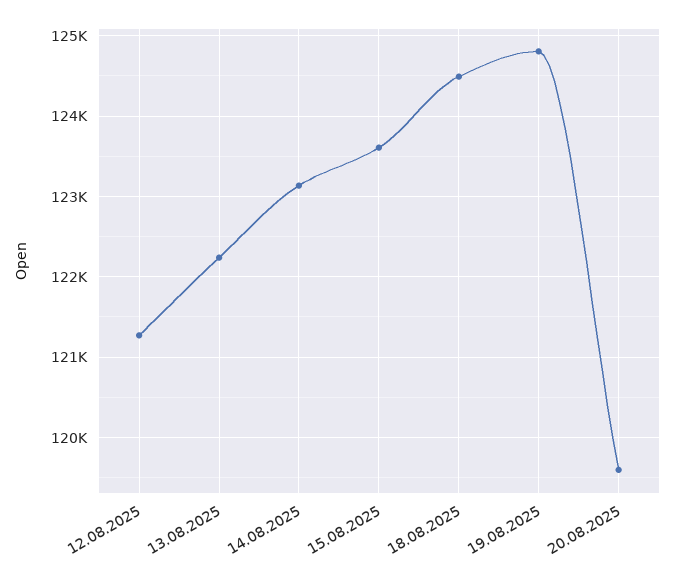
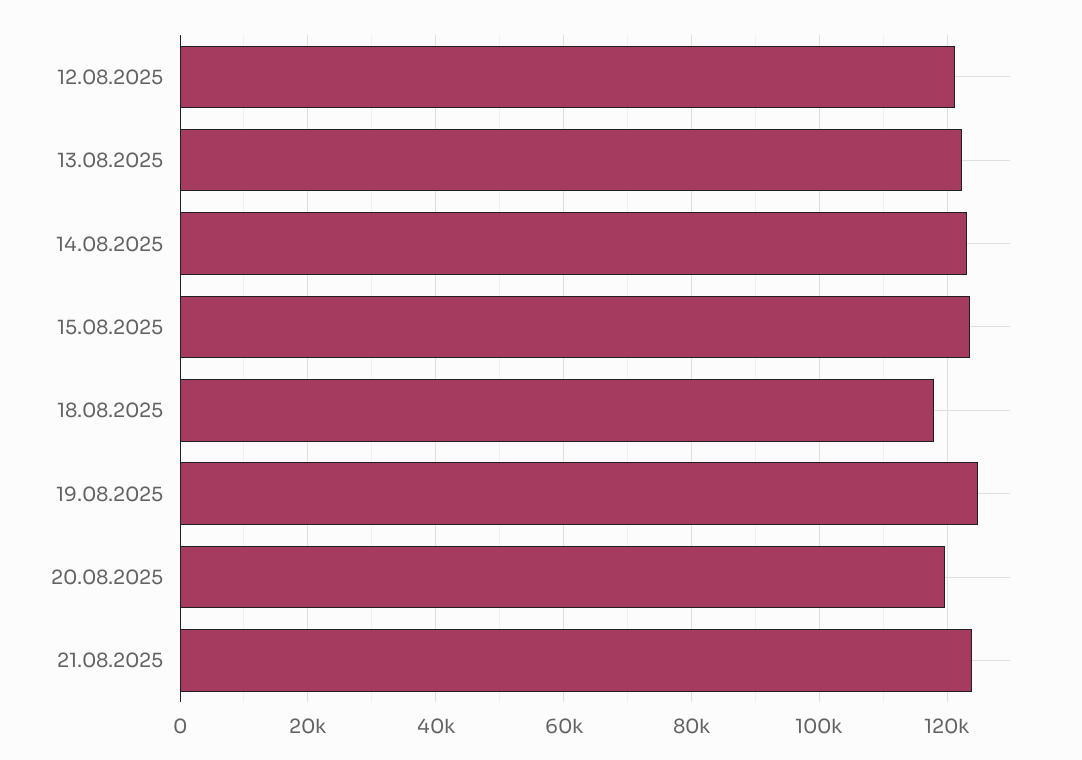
18.08.2025: 124500 -> 118000
21.08.2025: none -> 124000

